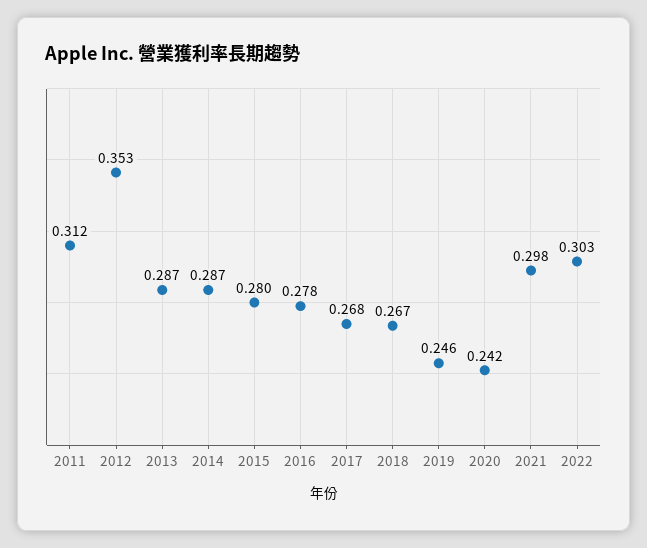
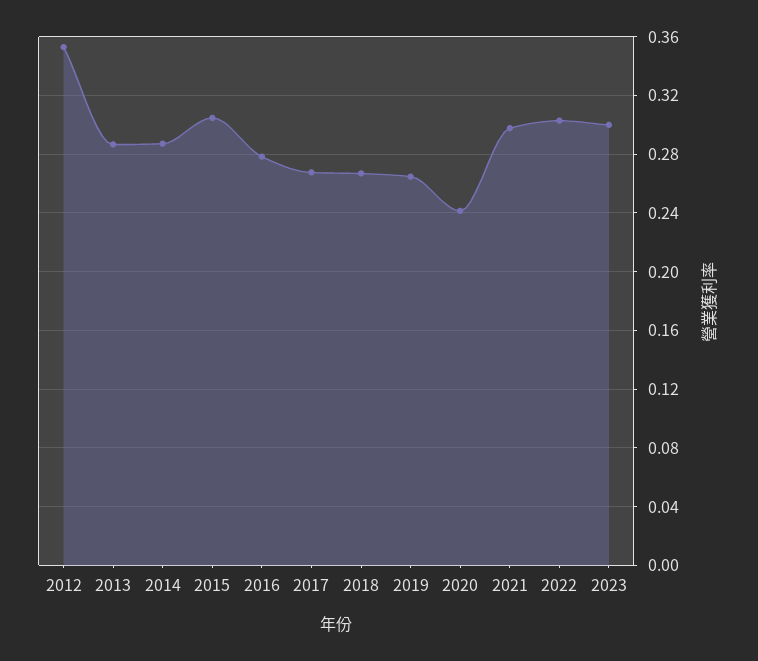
2011: 0.312 -> none
2015: 0.28 -> 0.305
2019: 0.246 -> 0.265
2023: none -> 0.3

